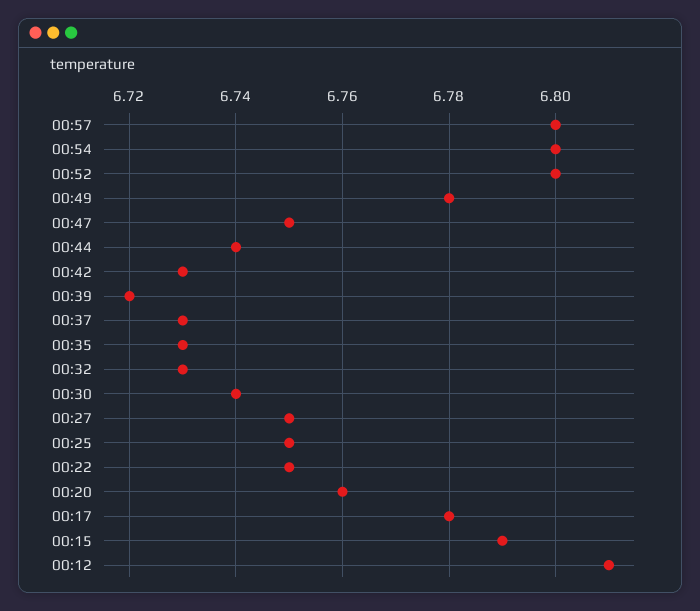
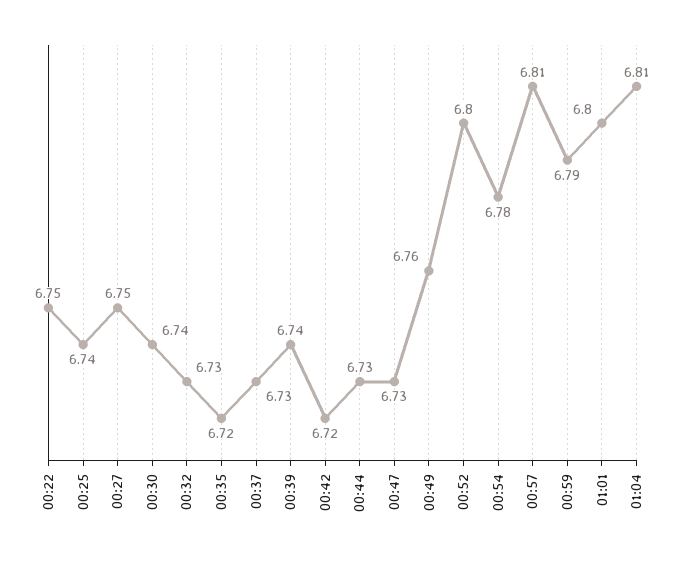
00:57: 6.8 -> 6.81
00:54: 6.8 -> 6.78
00:49: 6.78 -> 6.76
00:47: 6.75 -> 6.73
00:44: 6.74 -> 6.73
00:42: 6.73 -> 6.72
00:39: 6.72 -> 6.74
00:35: 6.73 -> 6.72
00:25: 6.75 -> 6.74
00:20: 6.76 -> none
00:17: 6.78 -> none
00:15: 6.79 -> none
00:12: 6.81 -> none
00:59: none -> 6.79
01:01: none -> 6.8
01:04: none -> 6.81

